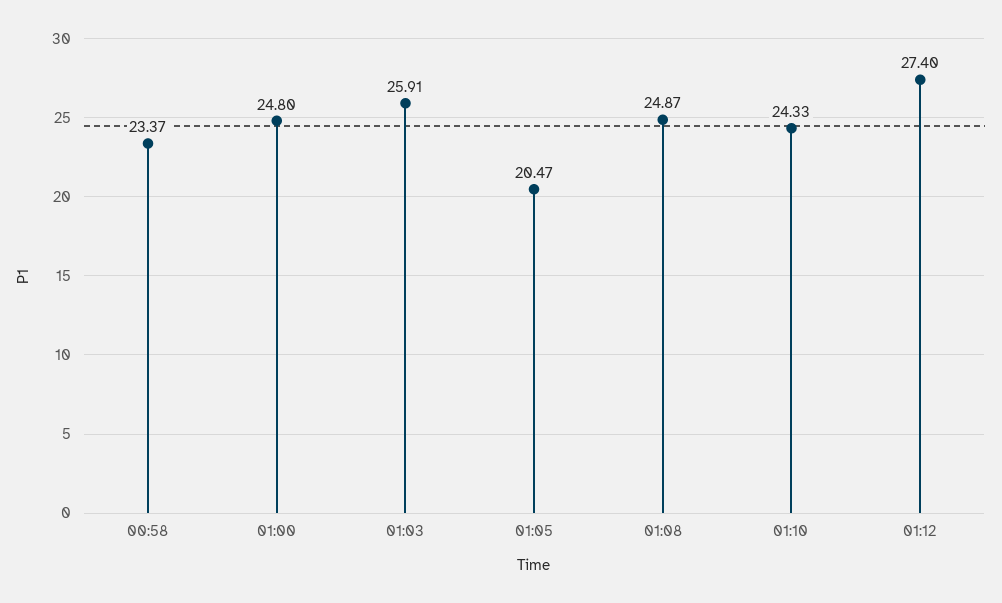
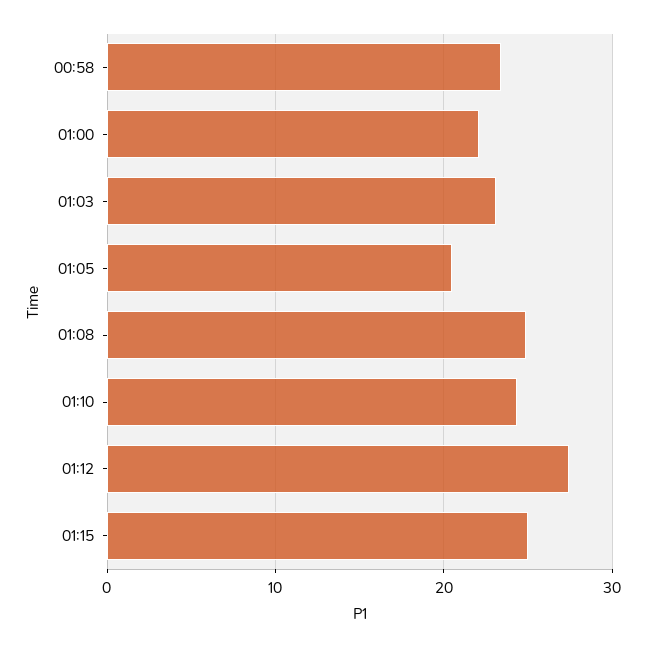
01:00: 24.8 -> 22
01:03: 25.91 -> 23
01:15: none -> 25

